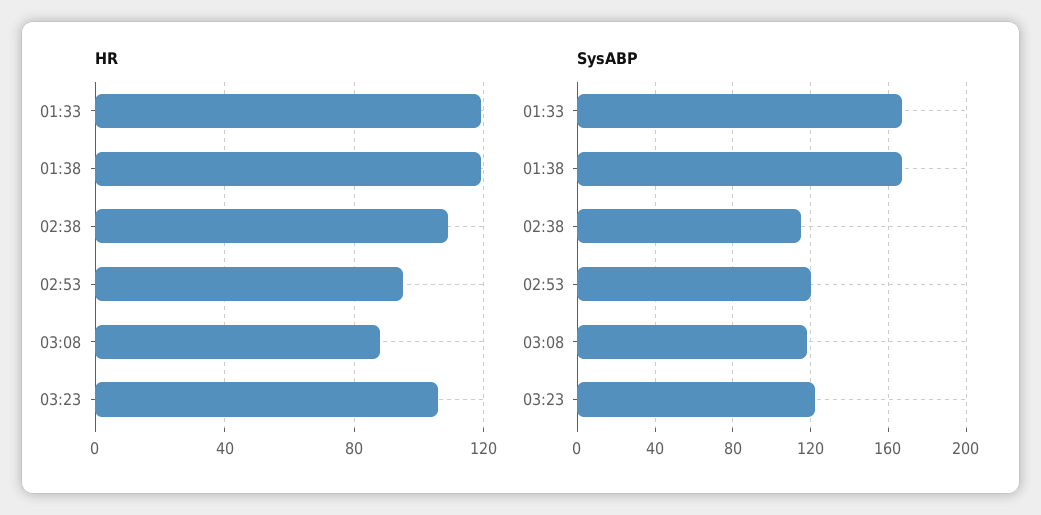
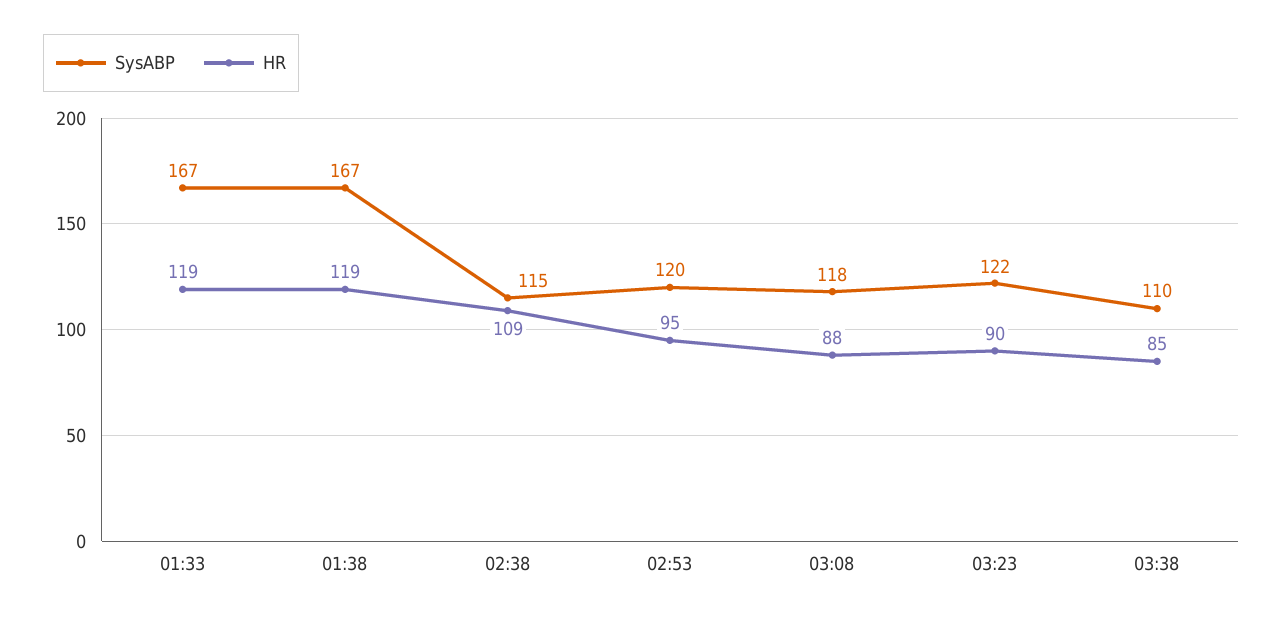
HR, 03:23: 105 -> 90
SysABP, 03:38: none -> 110
HR, 03:38: none -> 85

